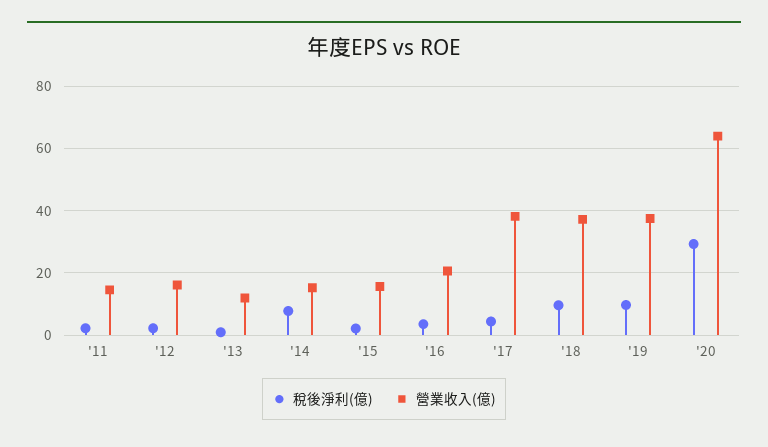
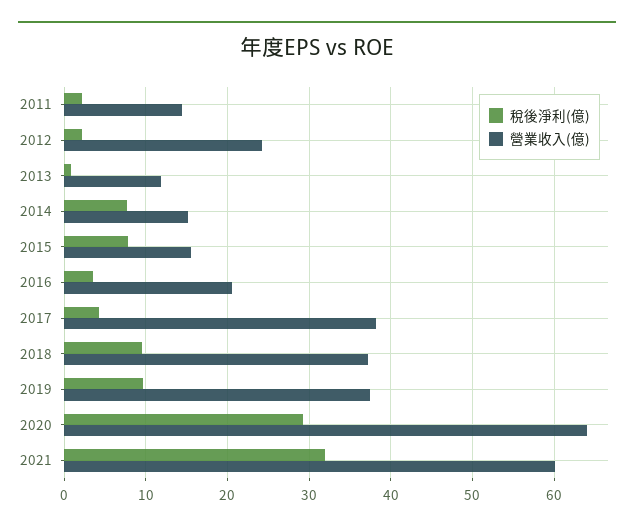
營業收入(億), '12: 16 -> 24
稅後淨利(億), '15: 2 -> 8
稅後淨利(億), 2021: none -> 32
營業收入(億), 2021: none -> 60

